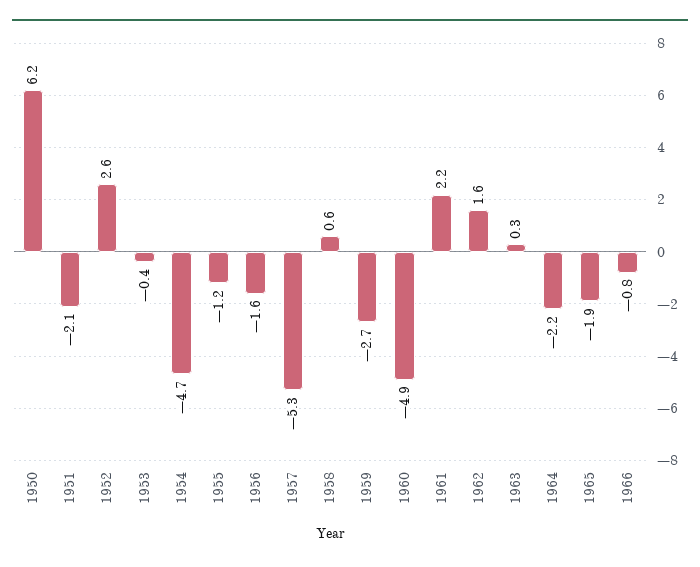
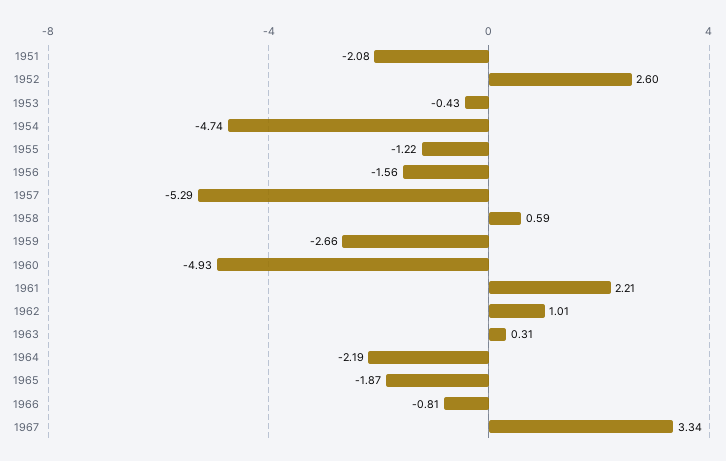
1950: 6.2 -> none
1962: 1.6 -> 1.01
1967: none -> 3.34

